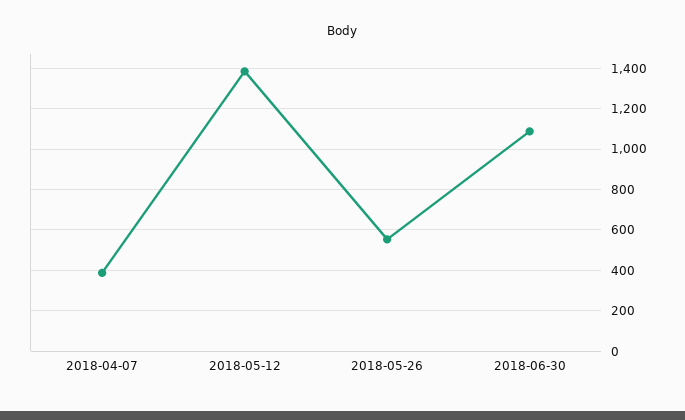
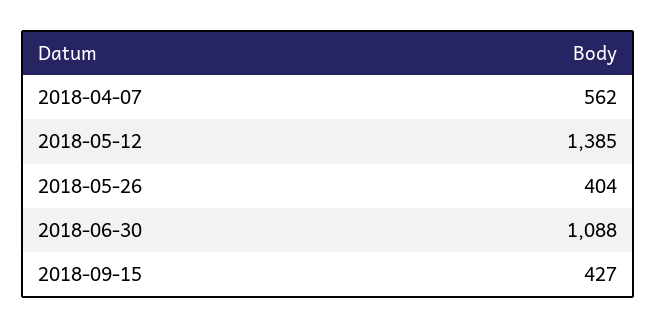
2018-04-07: 400 -> 562
2018-05-26: 550 -> 404
2018-09-15: none -> 427

